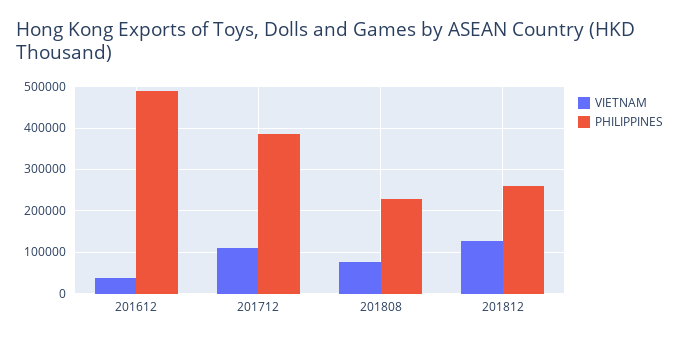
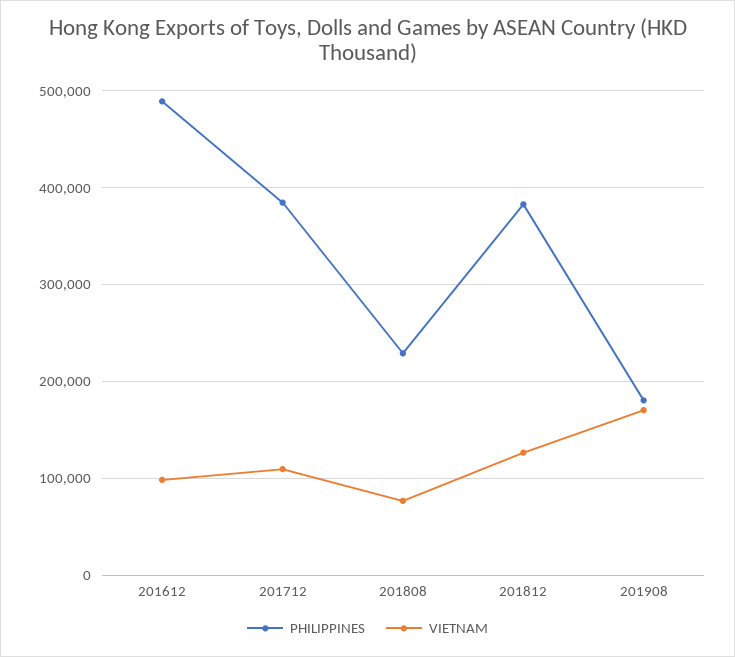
VIETNAM, 201612: 40000 -> 100000
PHILIPPINES, 201812: 260000 -> 380000
PHILIPPINES, 201908: none -> 180000
VIETNAM, 201908: none -> 170000

